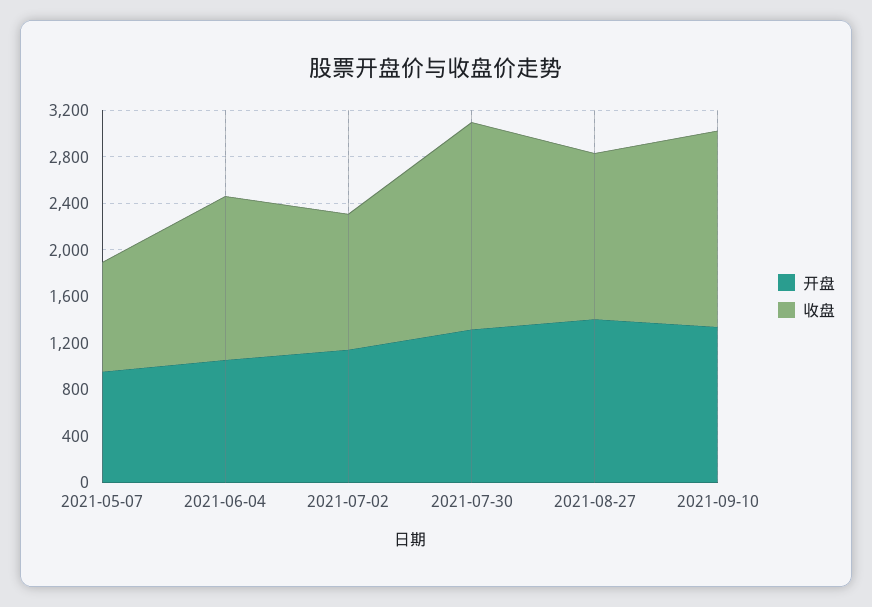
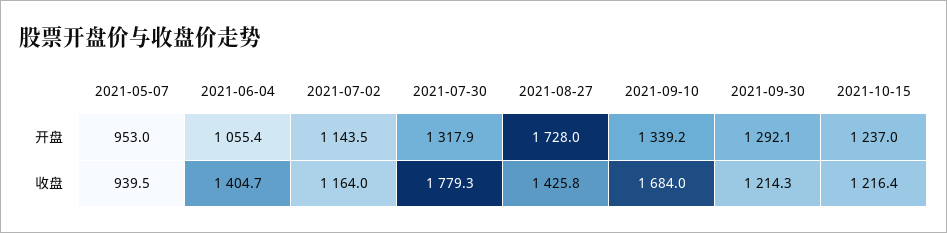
开盘, 2021-08-27: 1400 -> 1728
开盘, 2021-09-30: none -> 1292.1
开盘, 2021-10-15: none -> 1237
收盘, 2021-09-30: none -> 1214.3
收盘, 2021-10-15: none -> 1216.4

